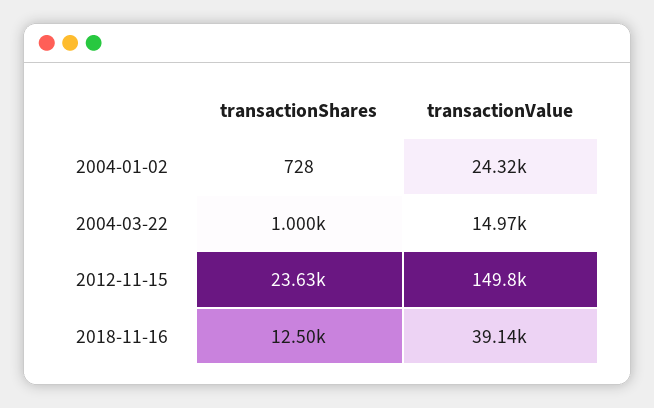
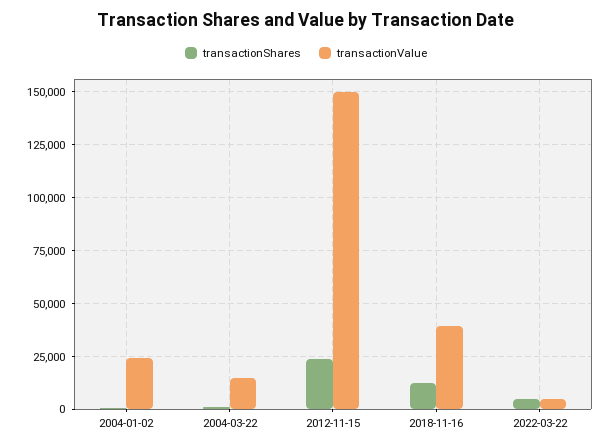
transactionShares, 2022-03-22: none -> 5000
transactionValue, 2022-03-22: none -> 5000

